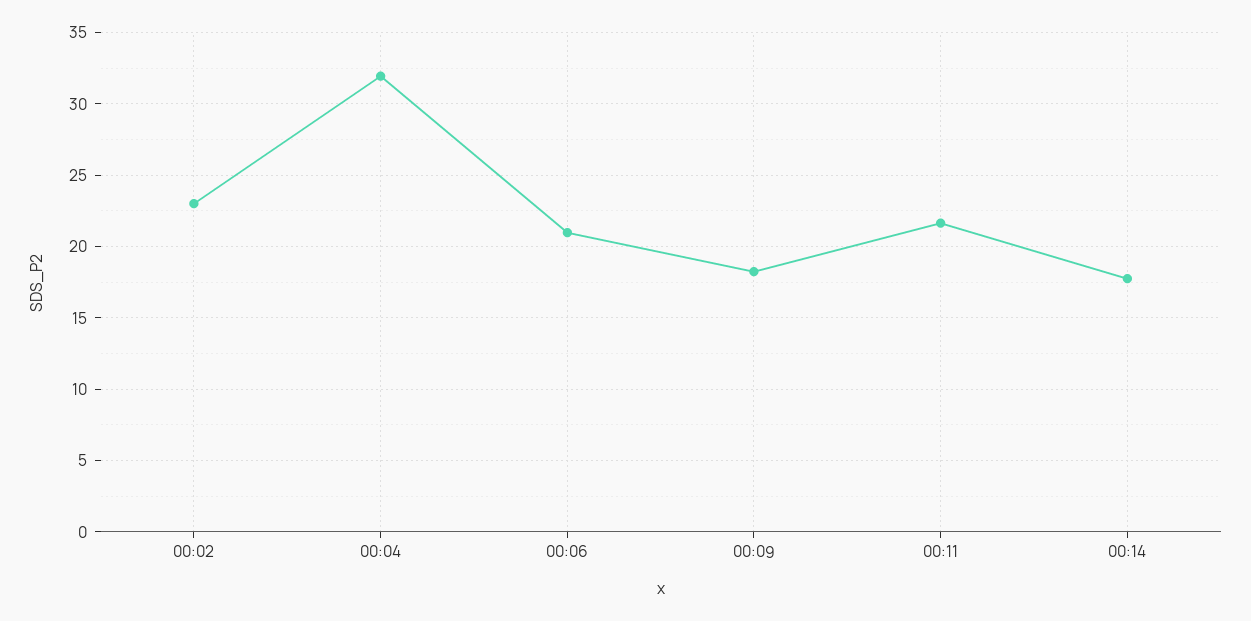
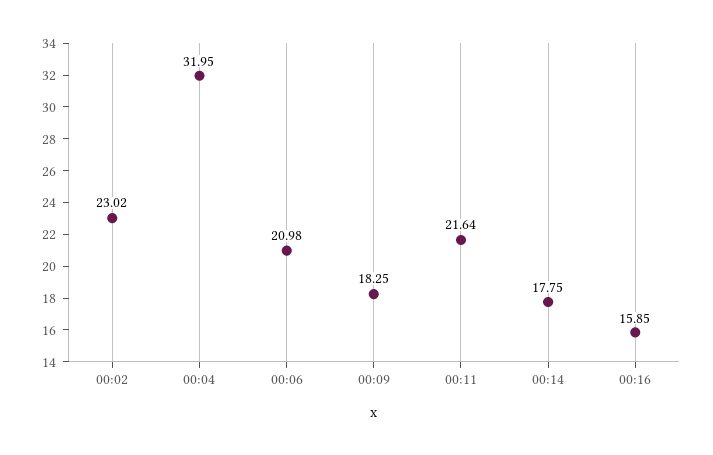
00:16: none -> 15.85

